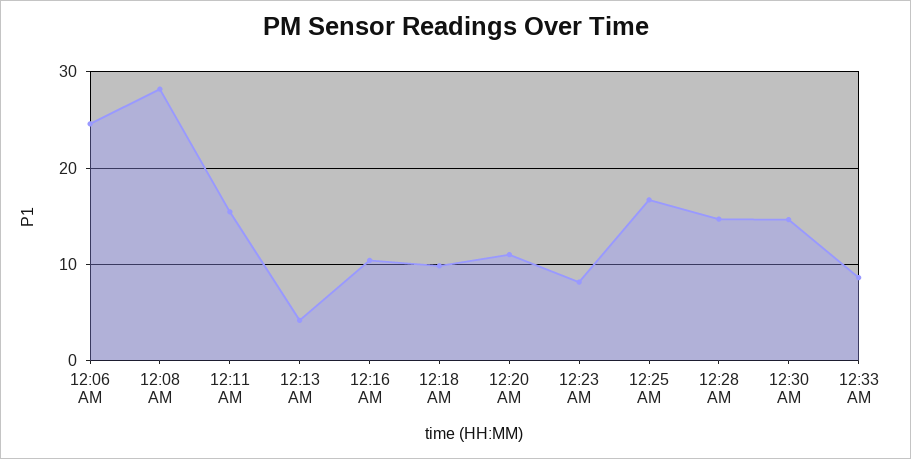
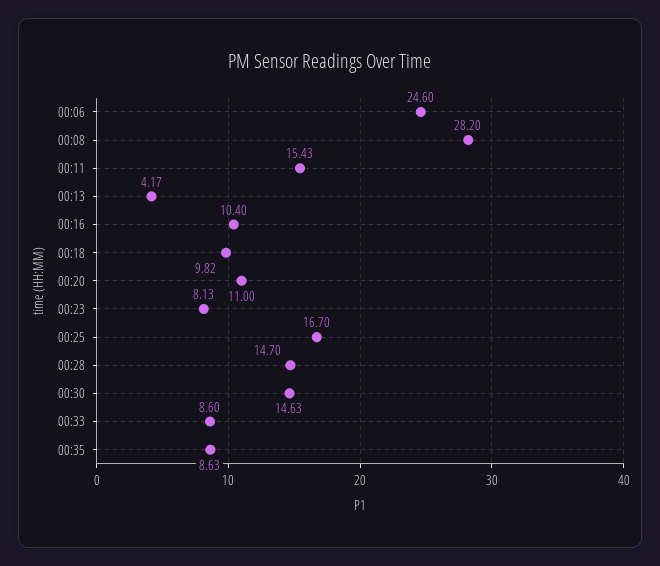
00:35: none -> 8.63

